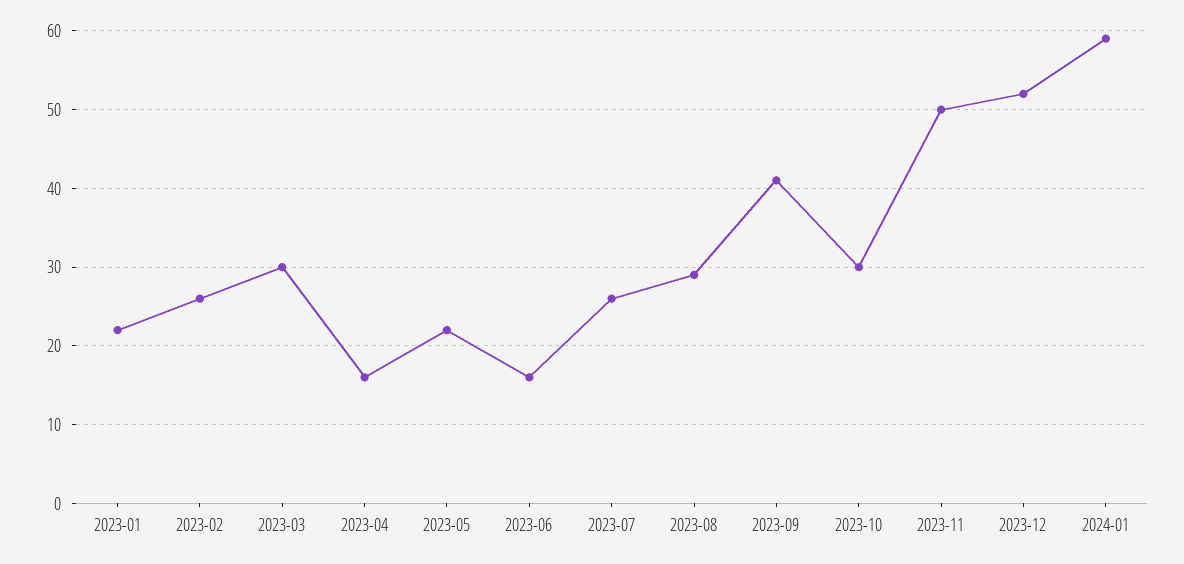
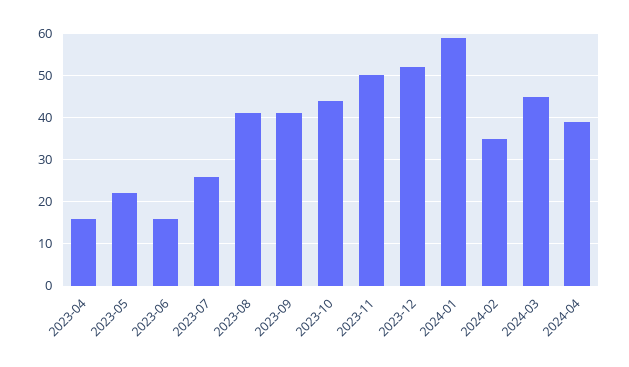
2023-01: 22 -> none
2023-02: 26 -> none
2023-03: 30 -> none
2023-08: 29 -> 40
2023-10: 30 -> 45
2024-02: none -> 35
2024-03: none -> 45
2024-04: none -> 40

